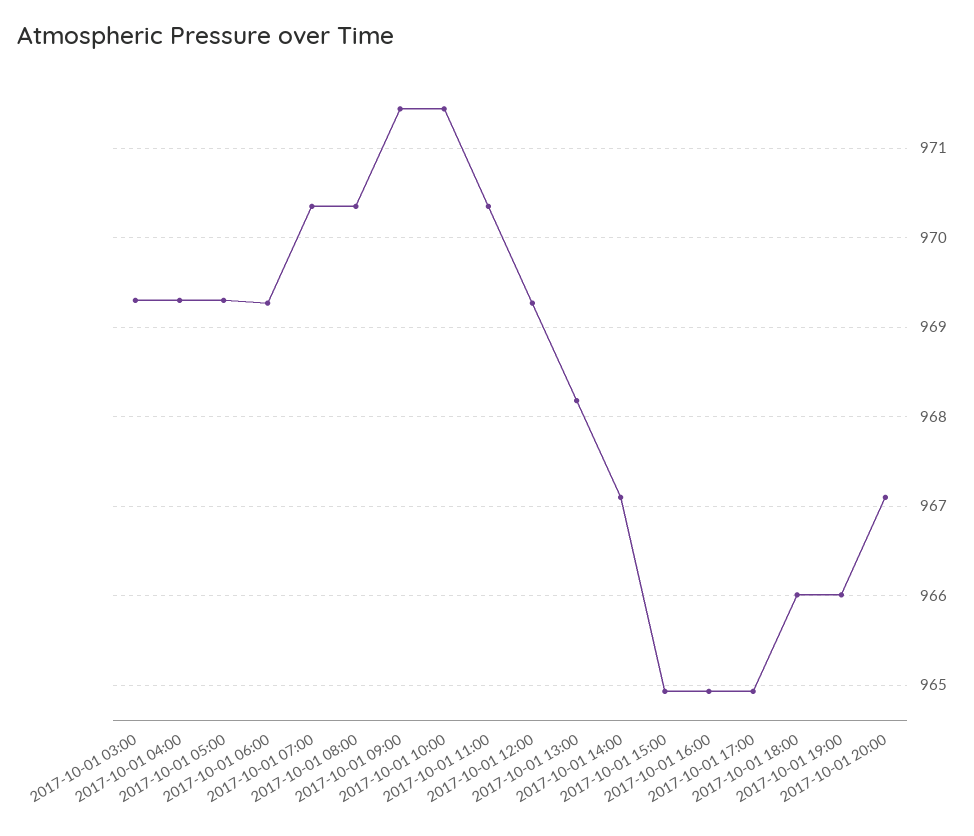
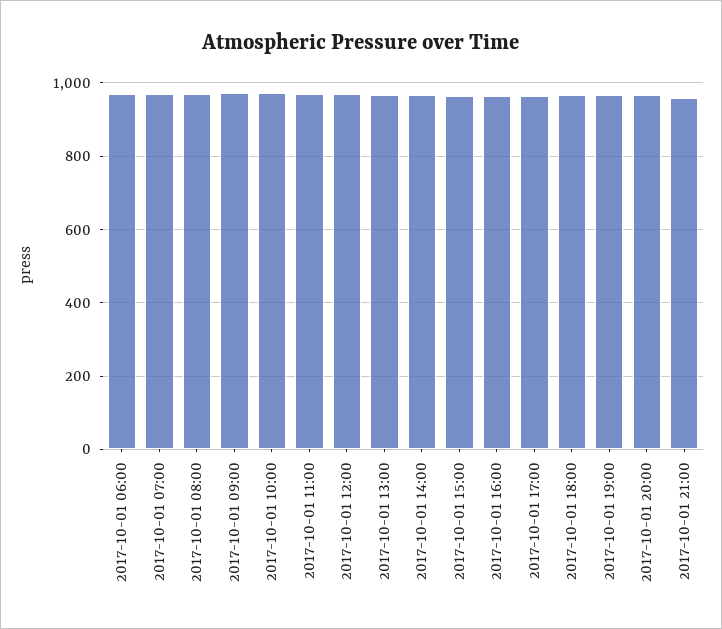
2017-10-01 03:00: 969.3 -> none
2017-10-01 04:00: 969.3 -> none
2017-10-01 05:00: 969.3 -> none
2017-10-01 21:00: none -> 960

